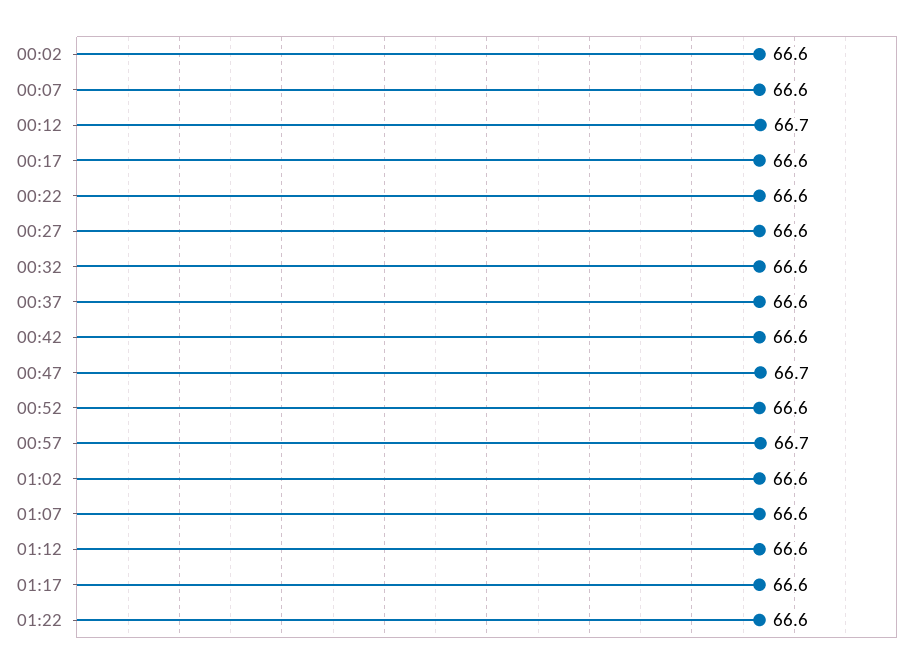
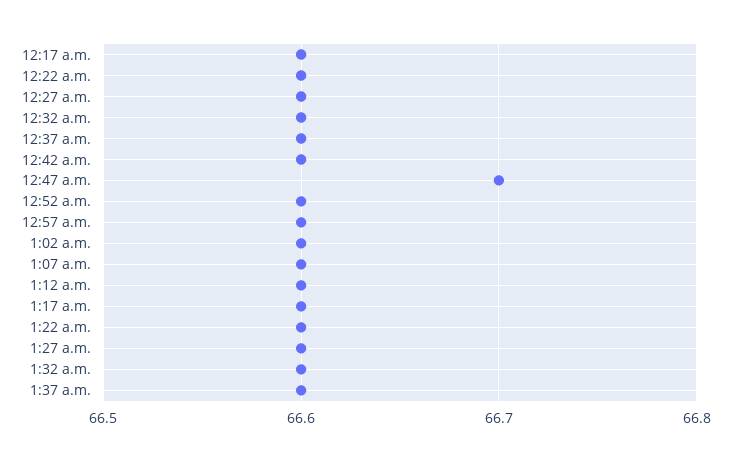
00:02: 66.6 -> none
00:07: 66.6 -> none
00:12: 66.7 -> none
00:57: 66.7 -> 66.6
1:27 a.m.: none -> 66.6
1:32 a.m.: none -> 66.6
1:37 a.m.: none -> 66.6

